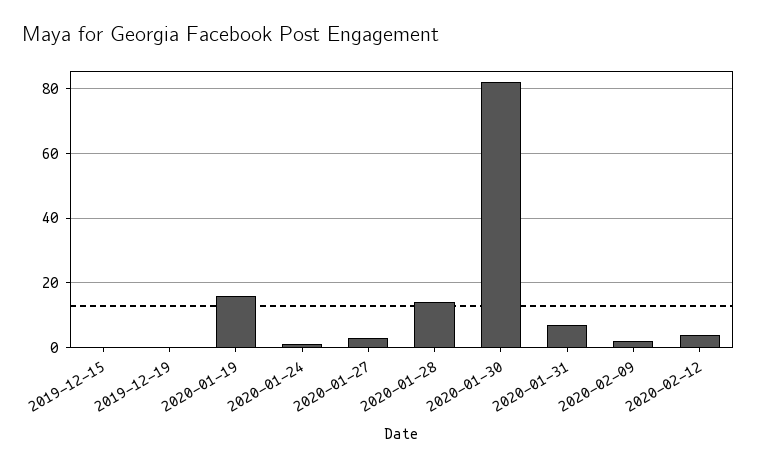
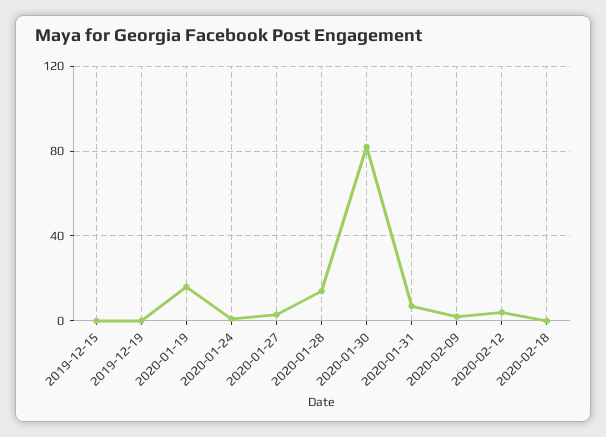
2020-02-18: none -> 0

